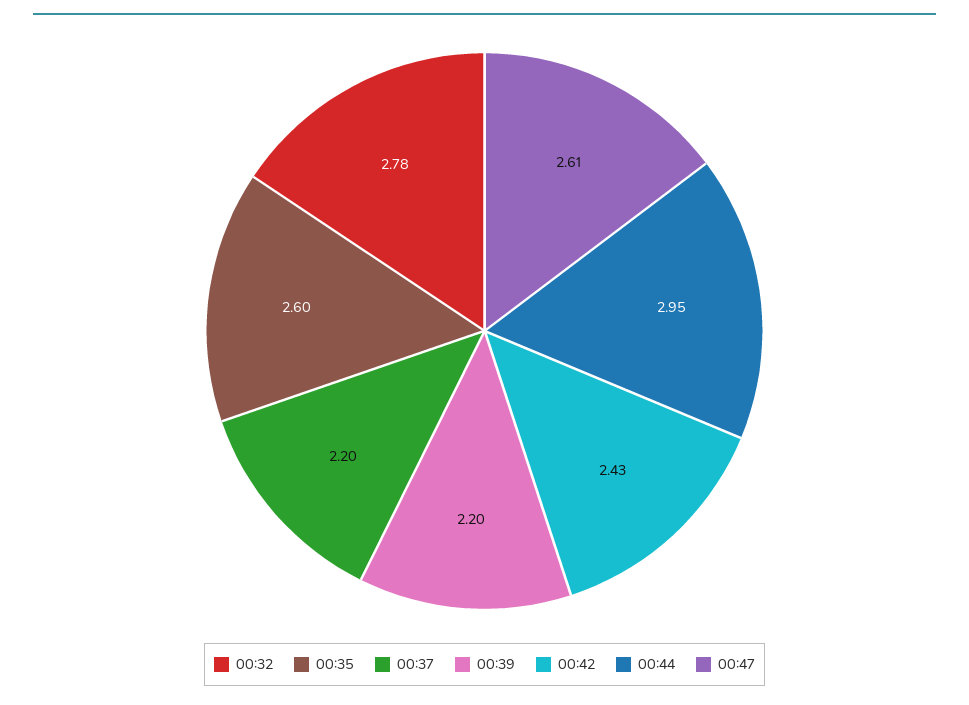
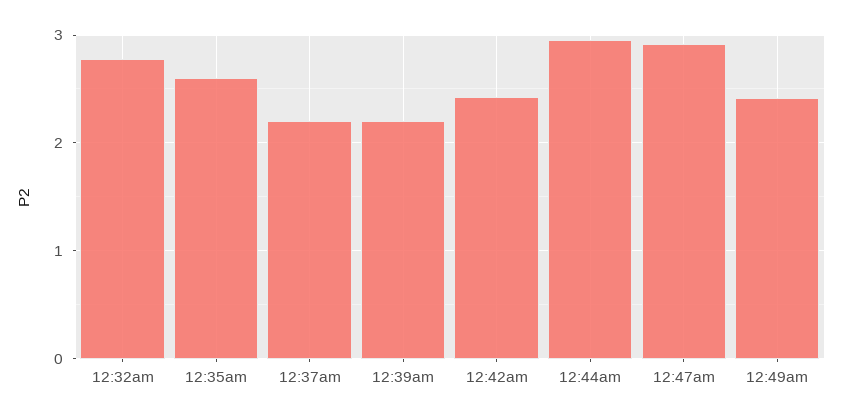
00:47: 2.61 -> 2.9
12:49am: none -> 2.4

